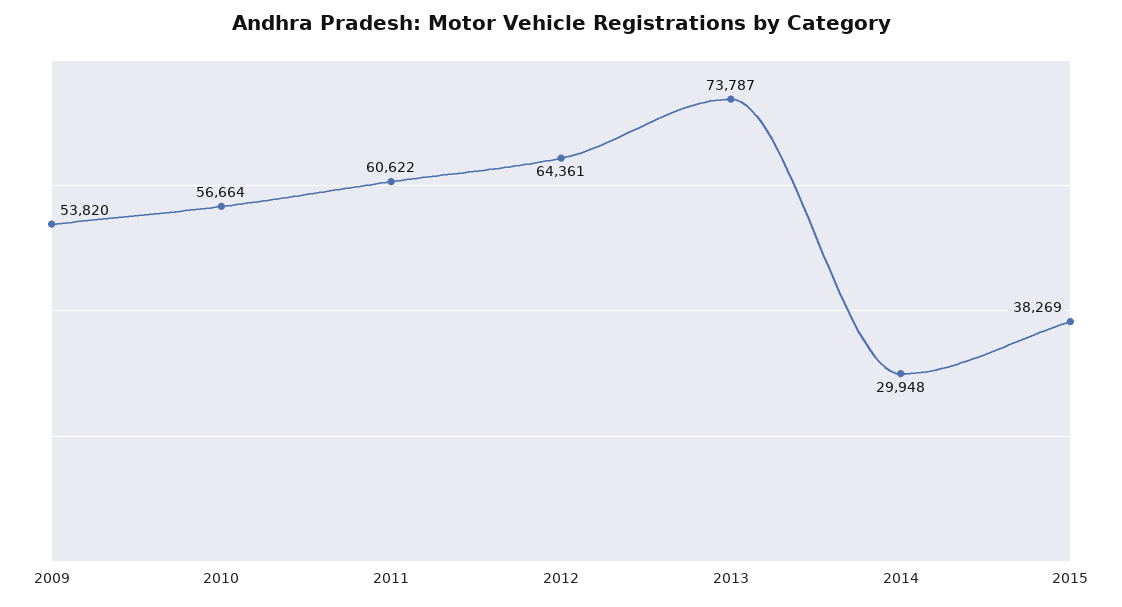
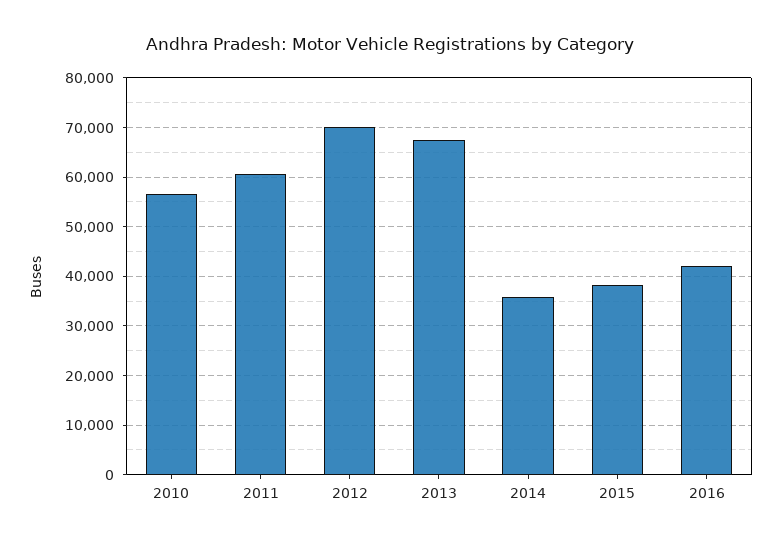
2009: 53820 -> none
2012: 64361 -> 70000
2013: 73787 -> 68000
2014: 29948 -> 36000
2016: none -> 42000

